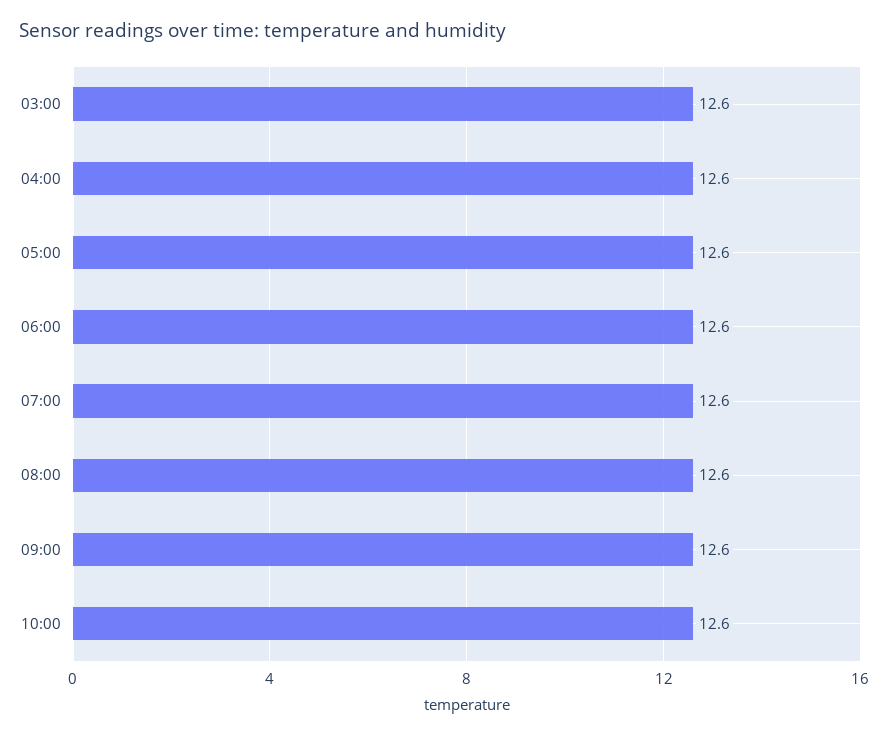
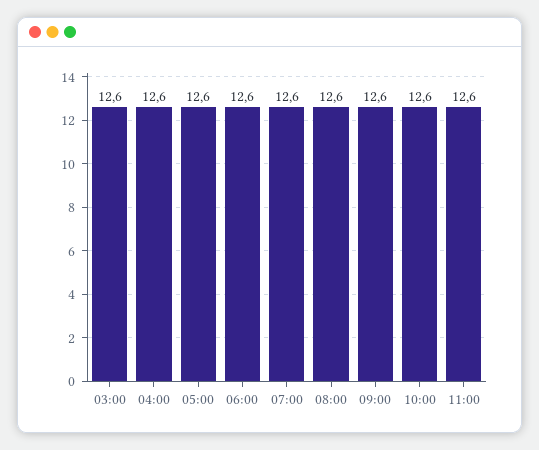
11:00: none -> 12.6

